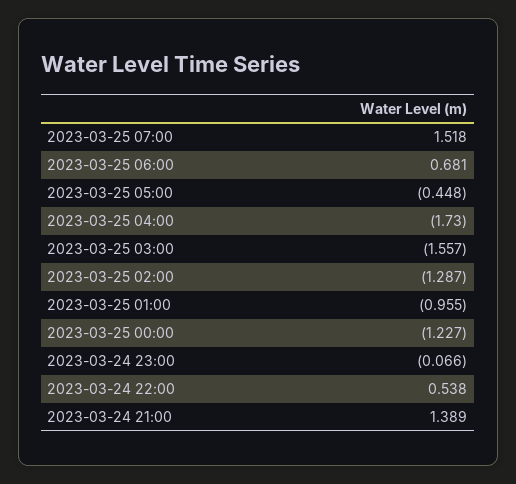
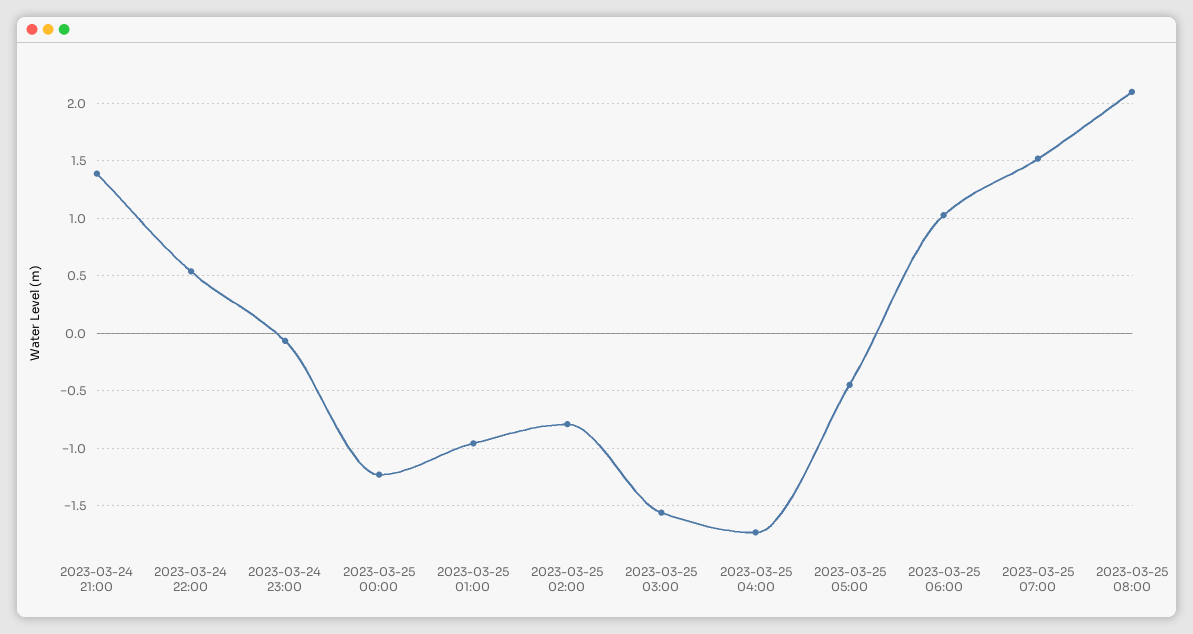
2023-03-25 06:00: 0.681 -> 1
2023-03-25 02:00: -1.287 -> -0.8
2023-03-25 08:00: none -> 2.1

